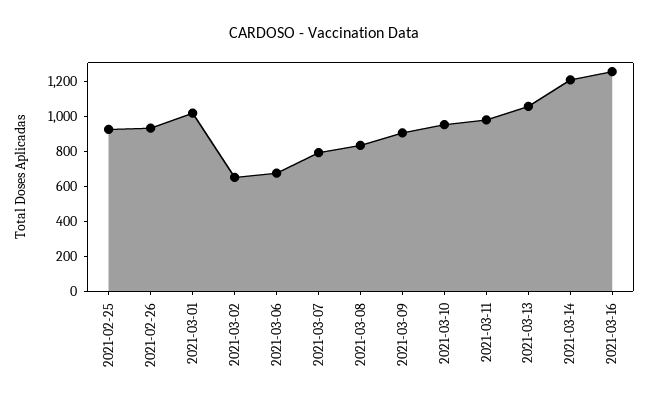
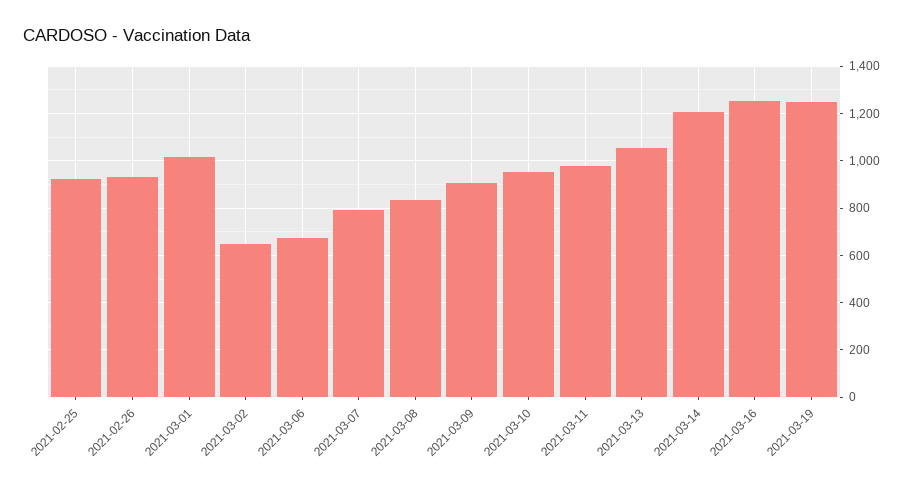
2021-03-19: none -> 1250

